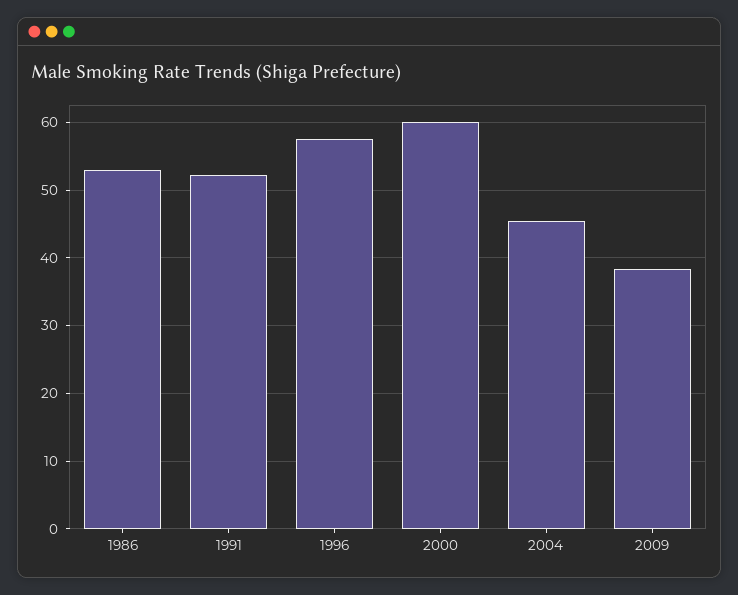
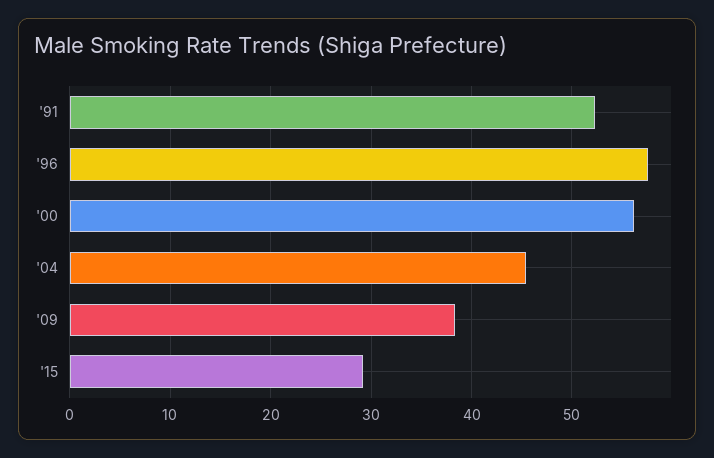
1986: 53 -> none
2000: 60 -> 56
'15: none -> 29

